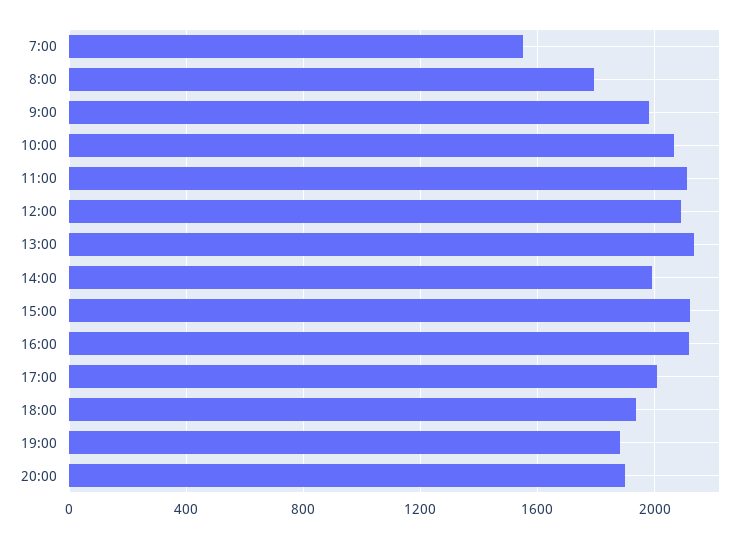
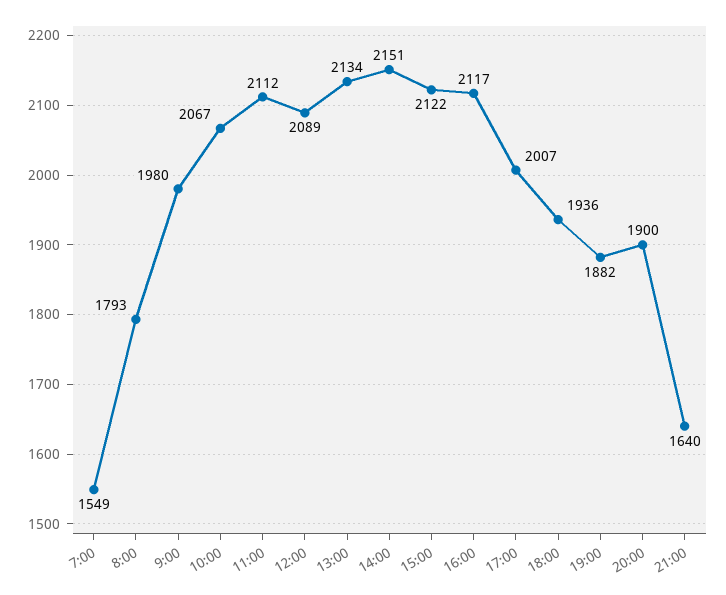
14:00: 2000 -> 2151
21:00: none -> 1640

